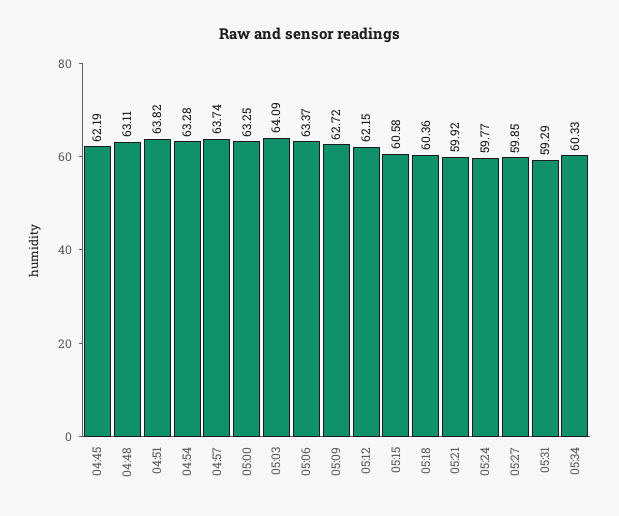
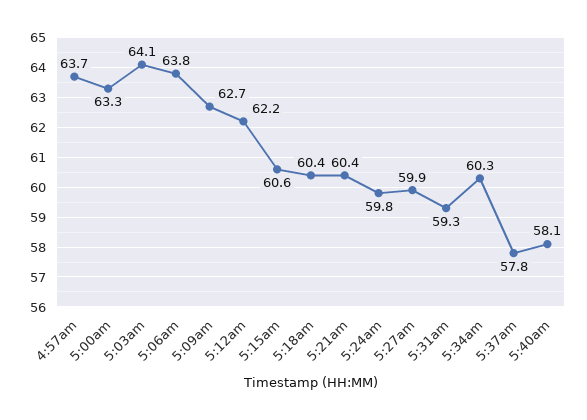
04:45: 62.19 -> none
04:48: 63.11 -> none
04:51: 63.82 -> none
04:54: 63.28 -> none
05:06: 63.37 -> 63.8
05:21: 59.92 -> 60.4
5:37am: none -> 57.8
5:40am: none -> 58.1

